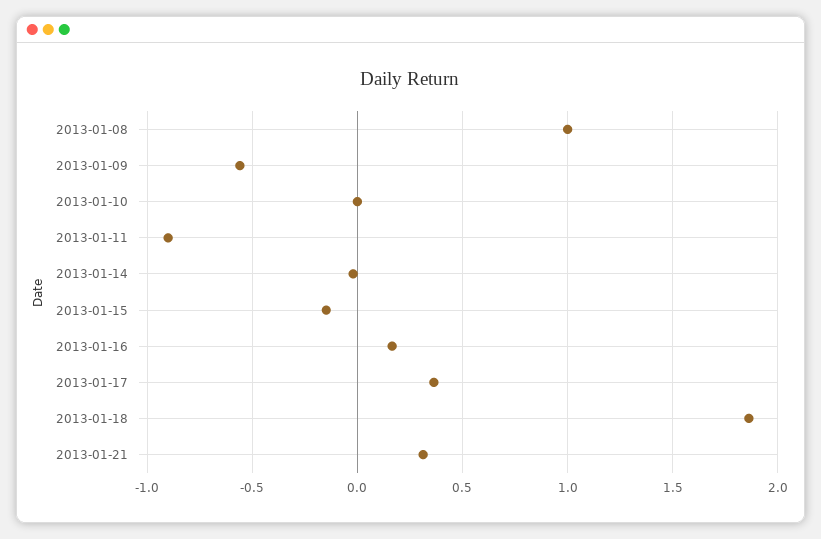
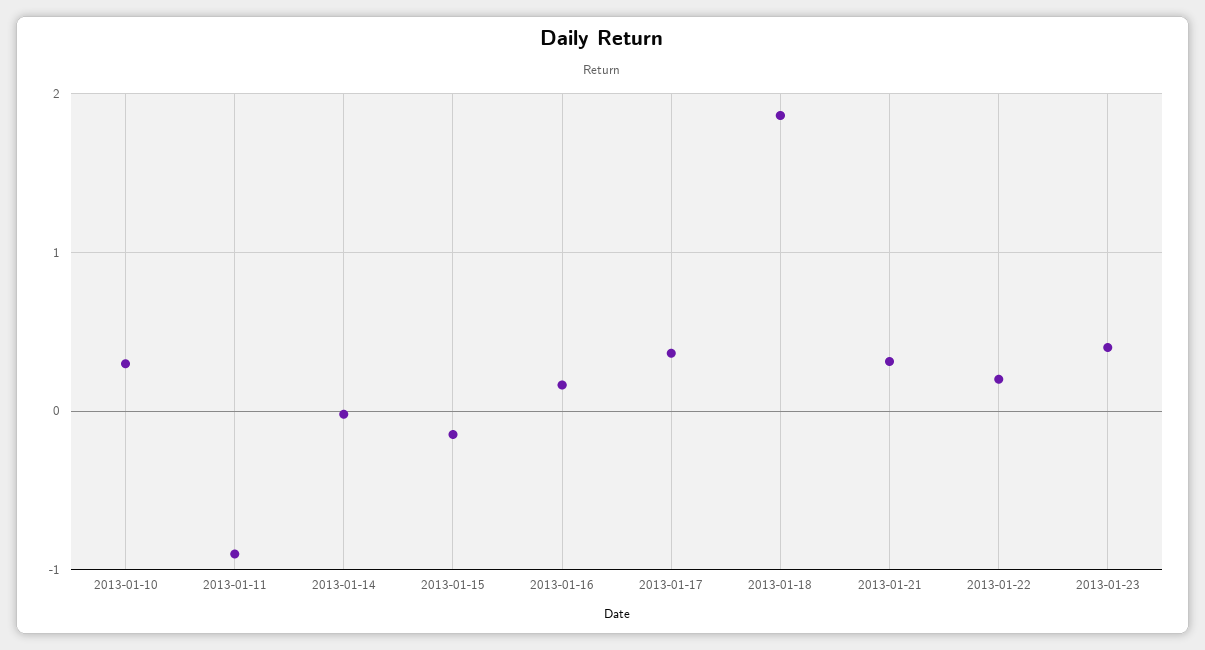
2013-01-08: 1 -> none
2013-01-09: -0.55 -> none
2013-01-10: 0 -> 0.3
2013-01-22: none -> 0.2
2013-01-23: none -> 0.4

